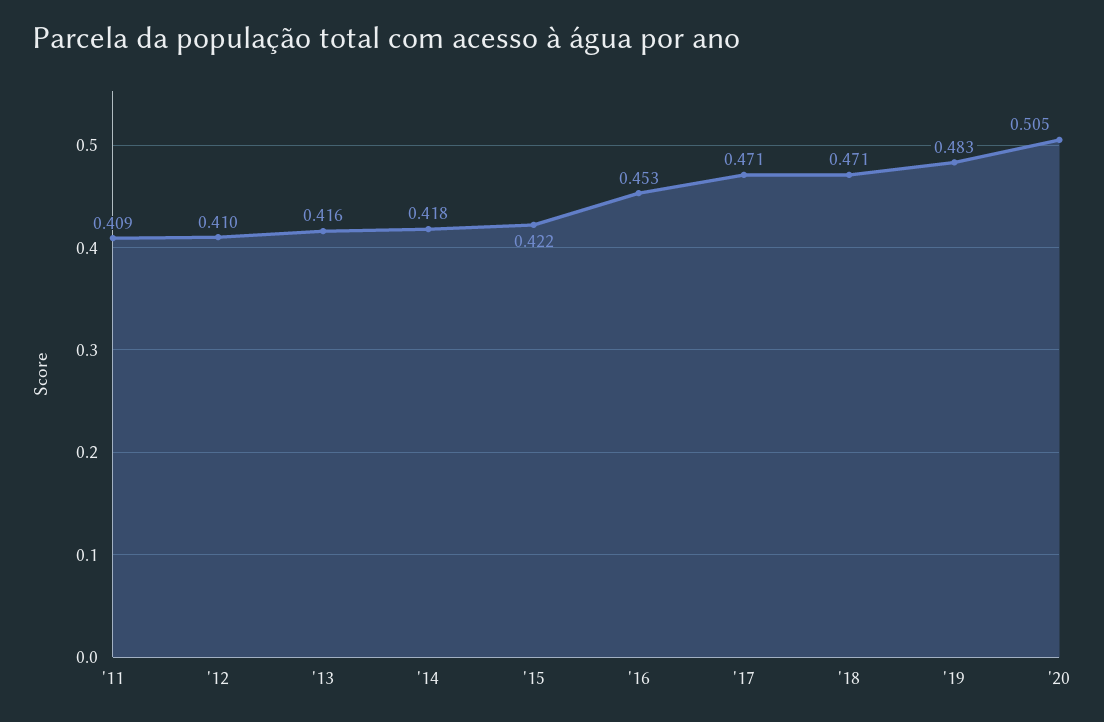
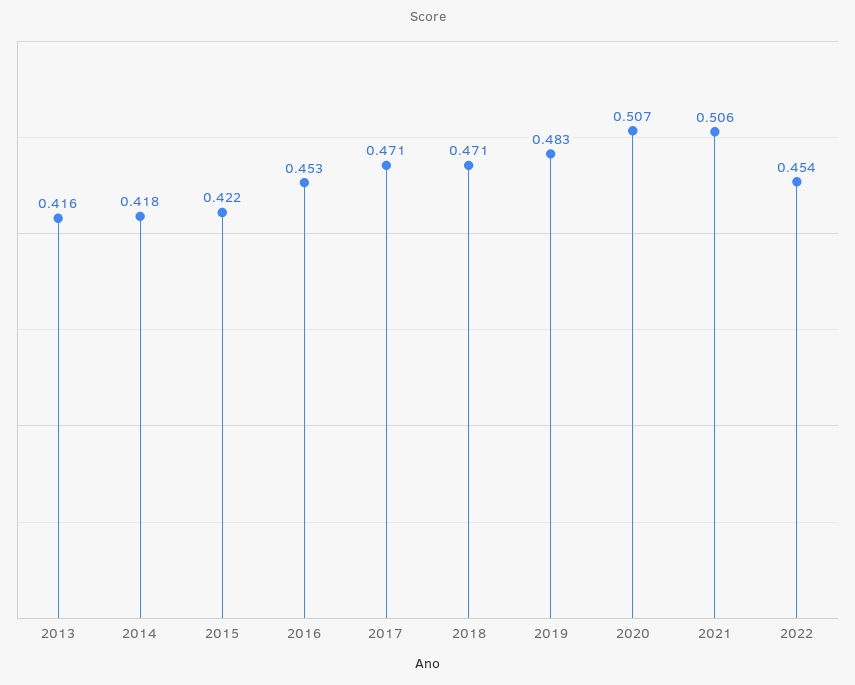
'11: 0.409 -> none
'12: 0.41 -> none
'20: 0.505 -> 0.507
2021: none -> 0.506
2022: none -> 0.454

